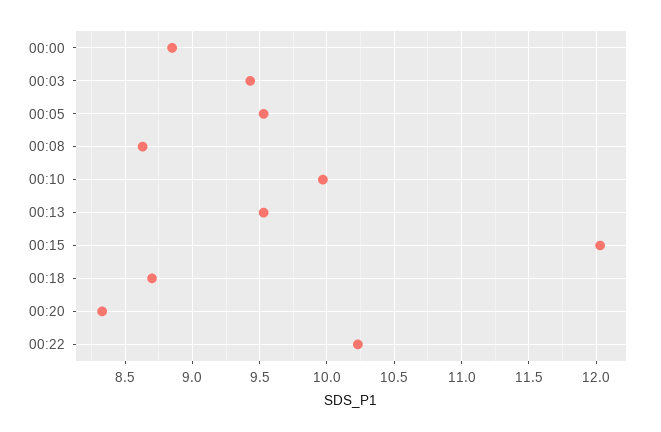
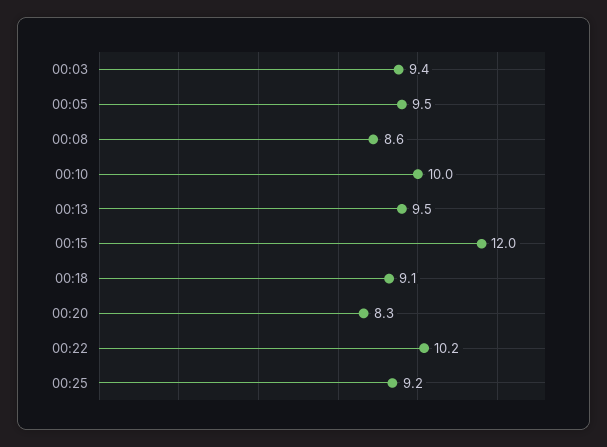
00:00: 8.85 -> none
00:18: 8.7 -> 9.1
00:25: none -> 9.2

